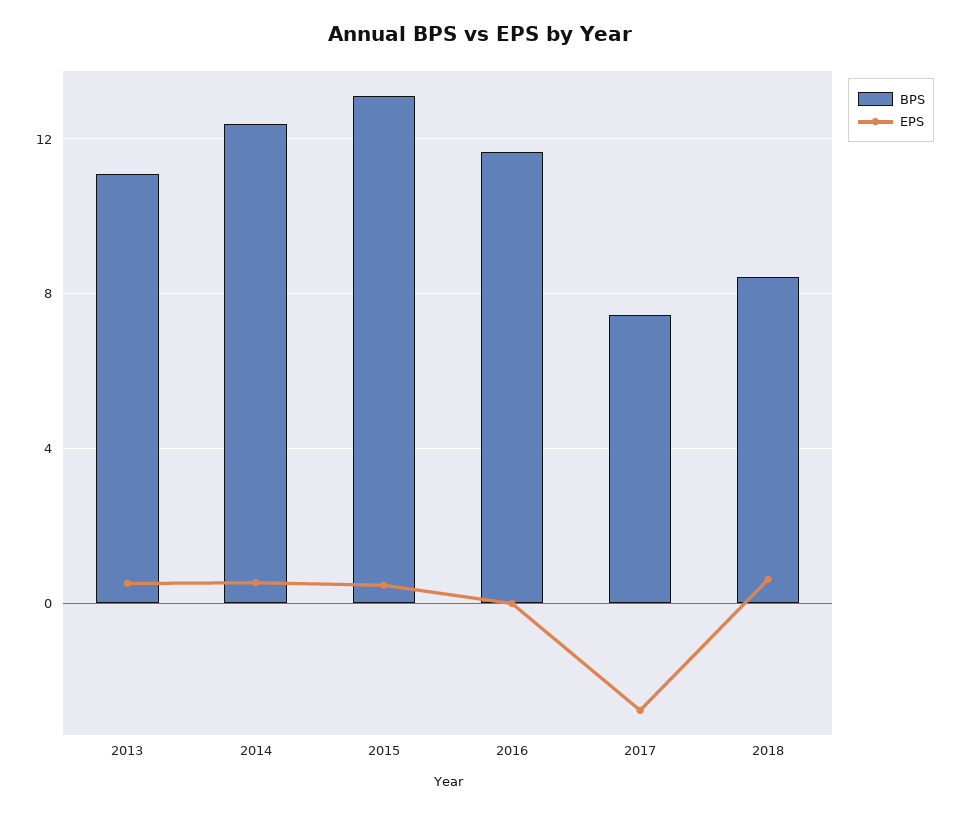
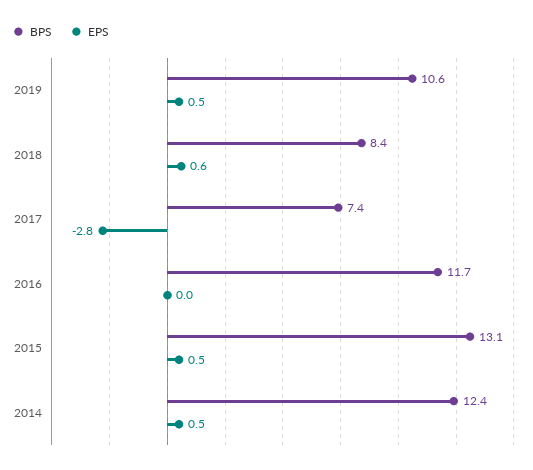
BPS, 2013: 11 -> none
EPS, 2013: 0.5 -> none
BPS, 2019: none -> 10.6
EPS, 2019: none -> 0.5

